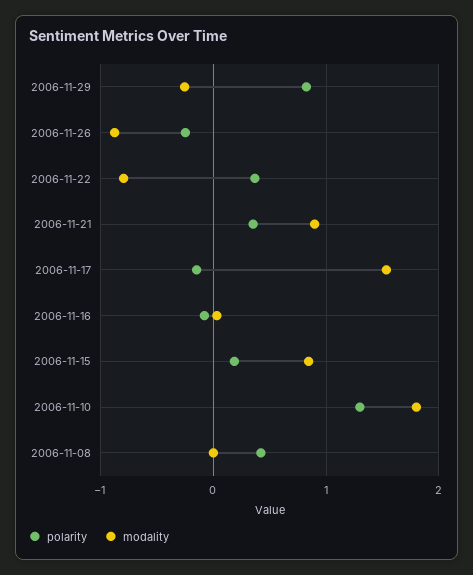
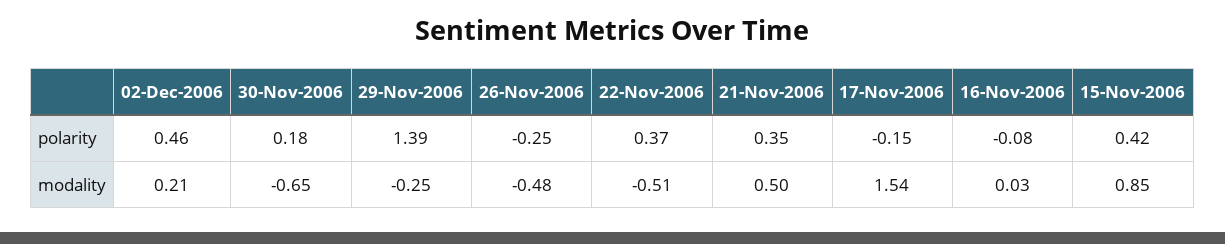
polarity, 2006-11-29: 0.8 -> 1.39
modality, 2006-11-26: -0.9 -> -0.48
modality, 2006-11-22: -0.8 -> -0.51
modality, 2006-11-21: 0.9 -> 0.5
polarity, 2006-11-15: 0.2 -> 0.42
polarity, 2006-11-10: 1.3 -> none
modality, 2006-11-10: 1.8 -> none
polarity, 2006-11-08: 0.4 -> none
modality, 2006-11-08: 0 -> none
polarity, 02-Dec-2006: none -> 0.46
polarity, 30-Nov-2006: none -> 0.18
modality, 02-Dec-2006: none -> 0.21
modality, 30-Nov-2006: none -> -0.65

